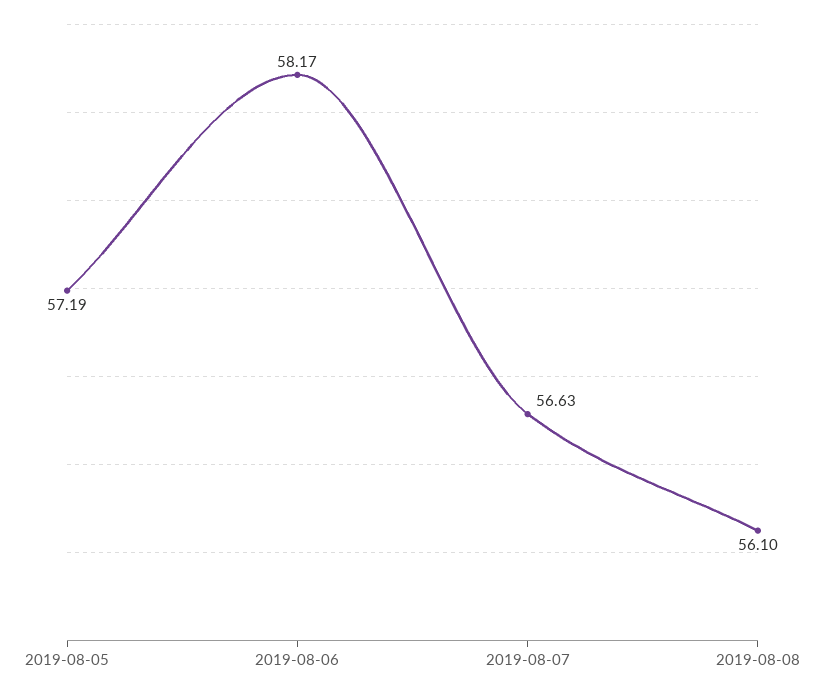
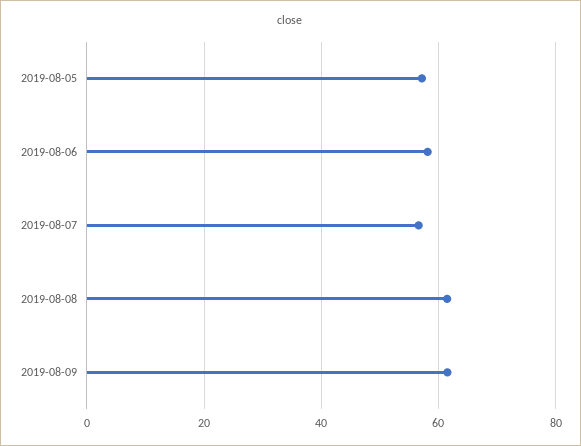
2019-08-08: 56.1 -> 62
2019-08-09: none -> 62

